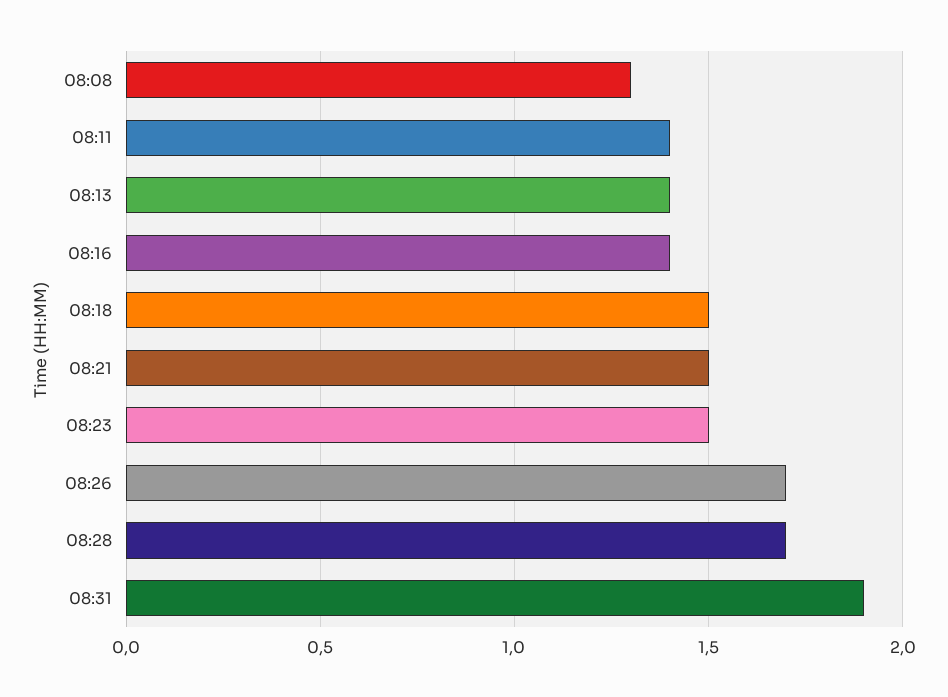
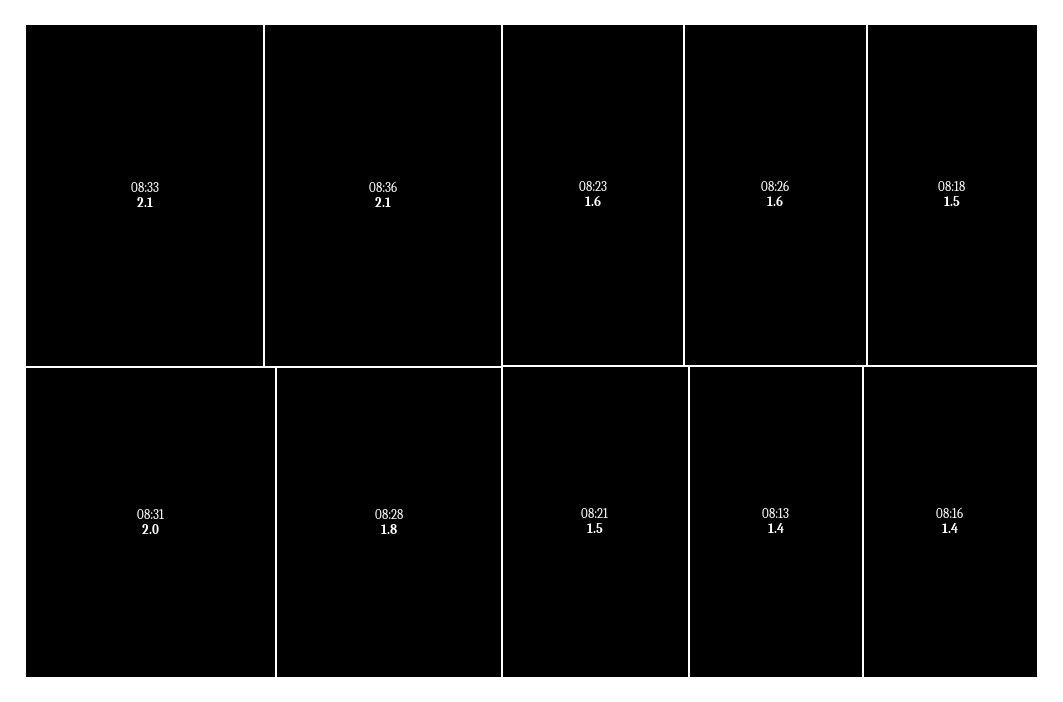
08:08: 1.3 -> none
08:11: 1.4 -> none
08:23: 1.5 -> 1.6
08:26: 1.7 -> 1.6
08:28: 1.7 -> 1.8
08:31: 1.9 -> 2
08:33: none -> 2.1
08:36: none -> 2.1

